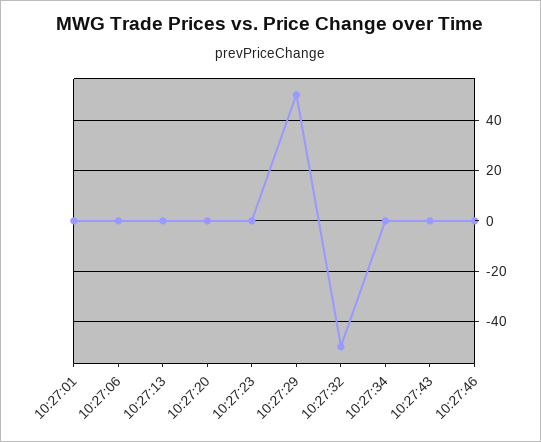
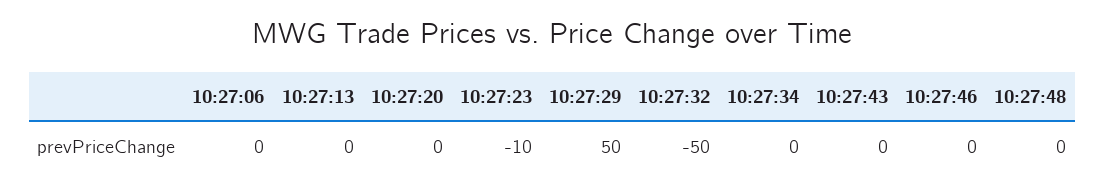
10:27:01: 0 -> none
10:27:23: 0 -> -10
10:27:48: none -> 0

